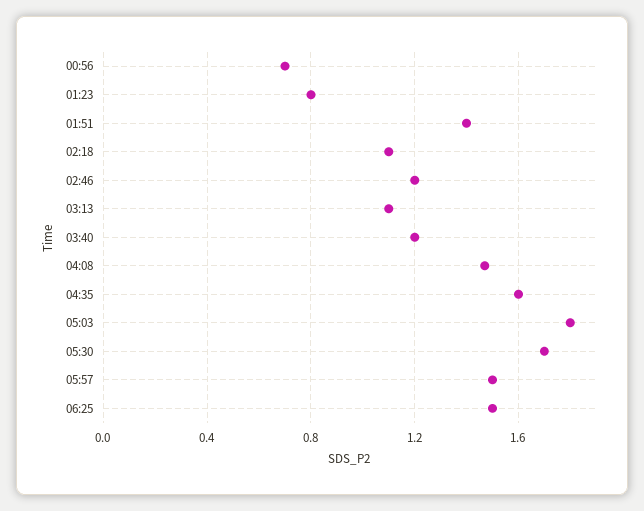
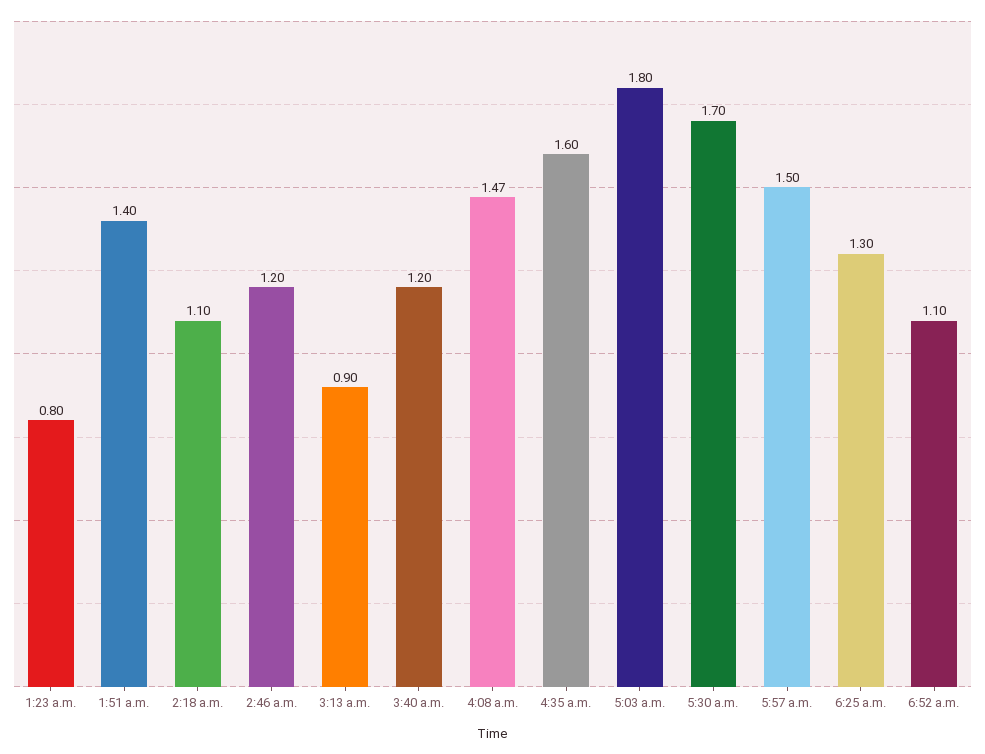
00:56: 0.7 -> none
03:13: 1.1 -> 0.9
06:25: 1.5 -> 1.3
6:52 a.m.: none -> 1.1

